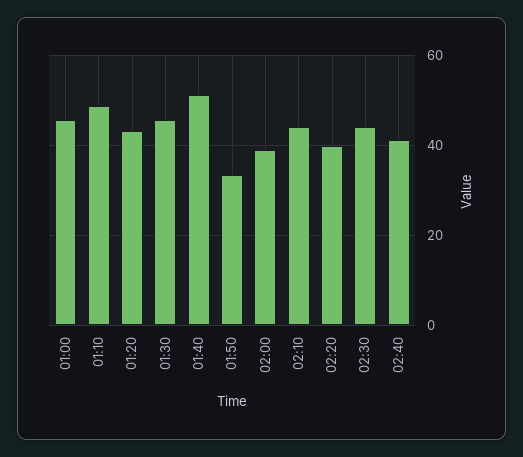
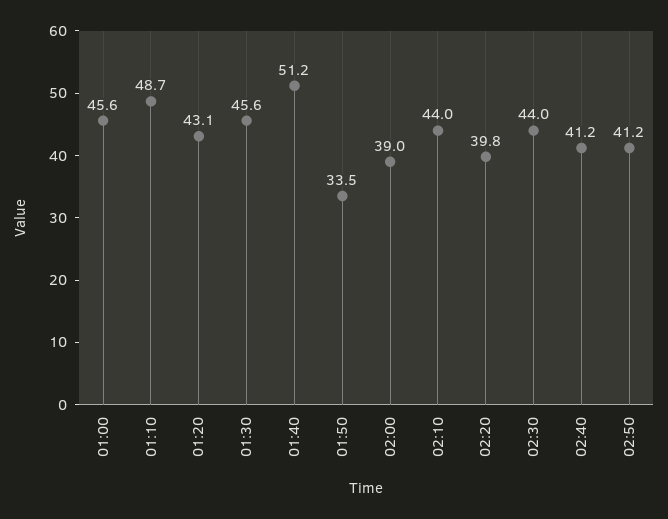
02:50: none -> 41.2

